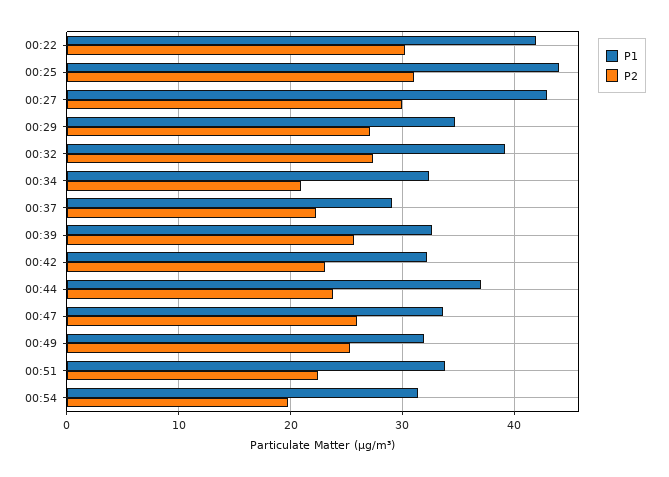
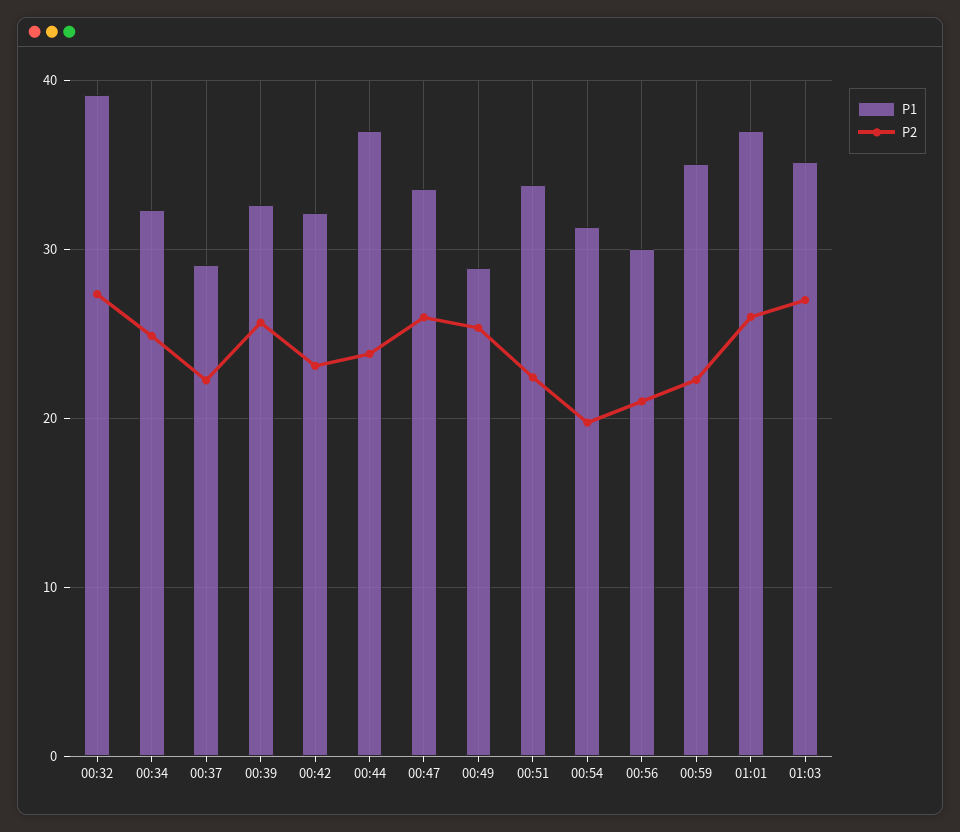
P1, 00:22: 42 -> none
P2, 00:22: 30 -> none
P1, 00:25: 44 -> none
P2, 00:25: 31 -> none
P1, 00:27: 43 -> none
P2, 00:27: 30 -> none
P1, 00:29: 35 -> none
P2, 00:29: 27 -> none
P2, 00:34: 21 -> 25
P1, 00:49: 32 -> 29
P1, 00:56: none -> 30
P2, 00:56: none -> 21
P1, 00:59: none -> 35
P2, 00:59: none -> 22
P1, 01:01: none -> 37
P2, 01:01: none -> 26
P1, 01:03: none -> 35
P2, 01:03: none -> 27

